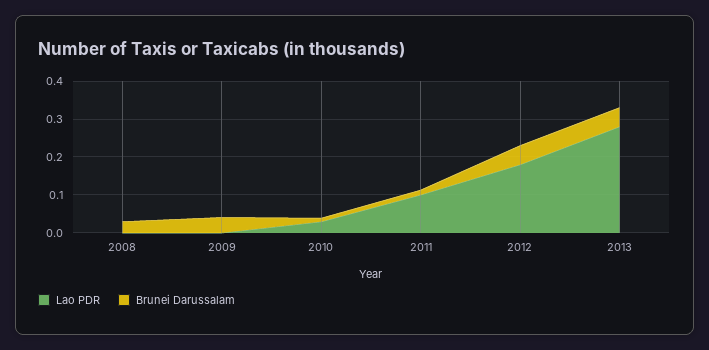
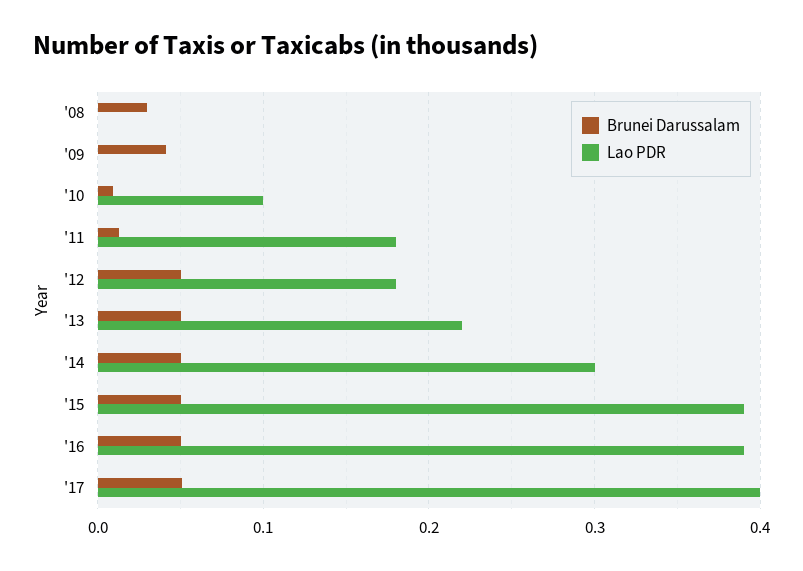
Lao PDR, 2010: 0.025 -> 0.1
Lao PDR, 2011: 0.1 -> 0.18
Lao PDR, 2013: 0.275 -> 0.22
Brunei Darussalam, '14: none -> 0.05
Lao PDR, '14: none -> 0.3
Brunei Darussalam, '15: none -> 0.05
Lao PDR, '15: none -> 0.39
Brunei Darussalam, '16: none -> 0.05
Lao PDR, '16: none -> 0.39
Brunei Darussalam, '17: none -> 0.05
Lao PDR, '17: none -> 0.4

